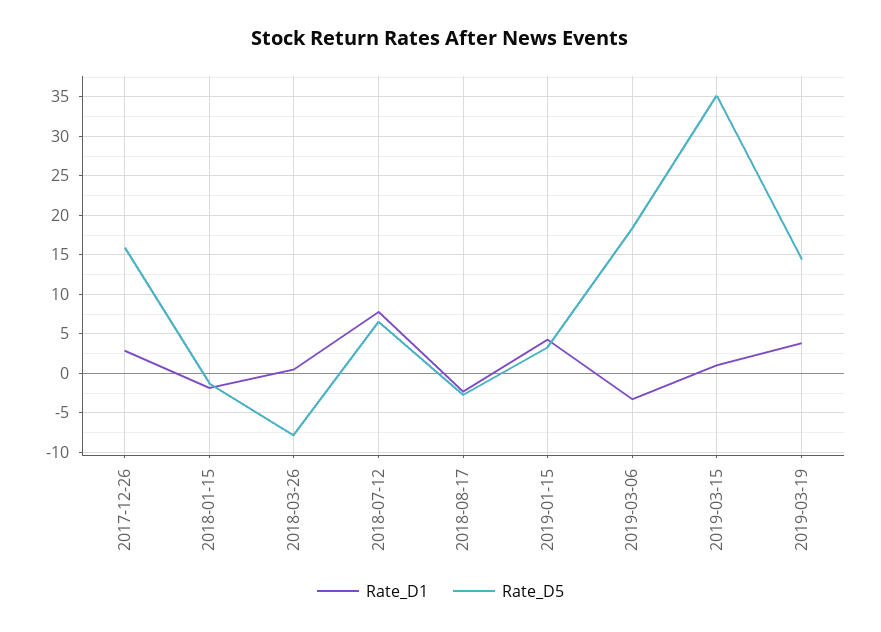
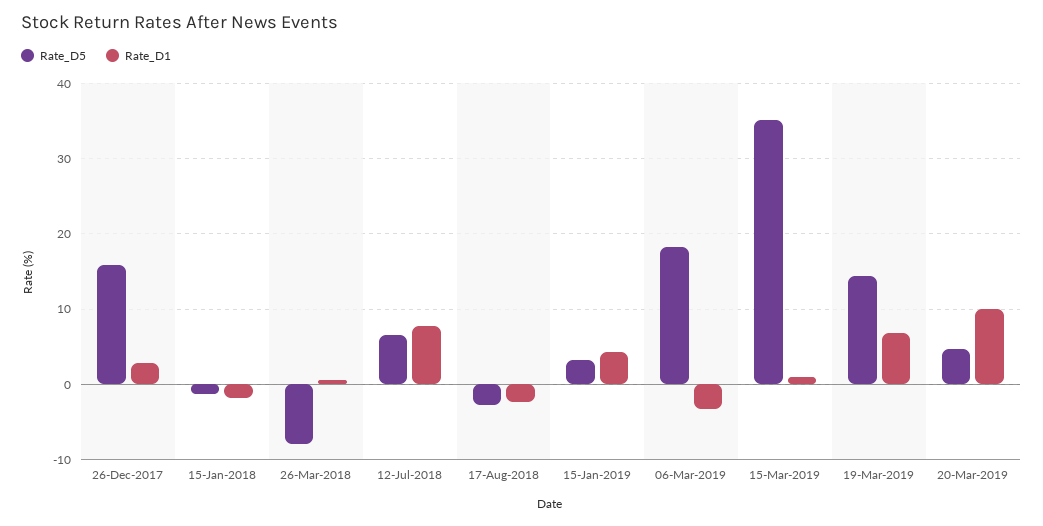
Rate_D1, 2019-03-19: 4 -> 7
Rate_D5, 20-Mar-2019: none -> 5
Rate_D1, 20-Mar-2019: none -> 10

